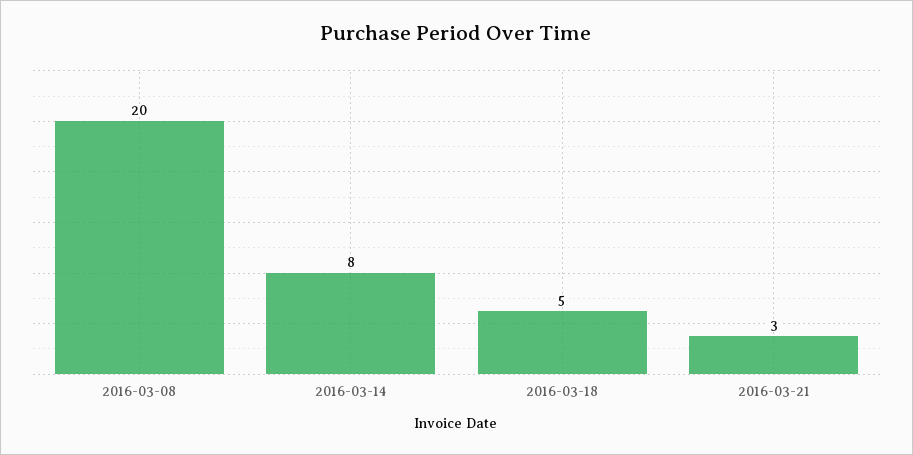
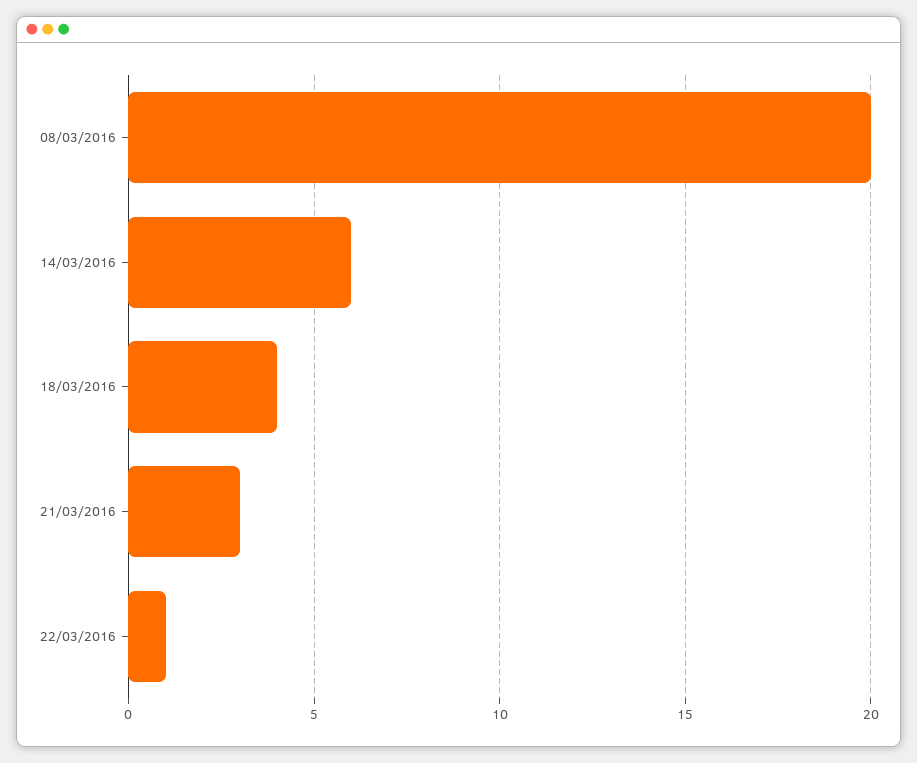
2016-03-14: 8 -> 6
2016-03-18: 5 -> 4
22/03/2016: none -> 1

